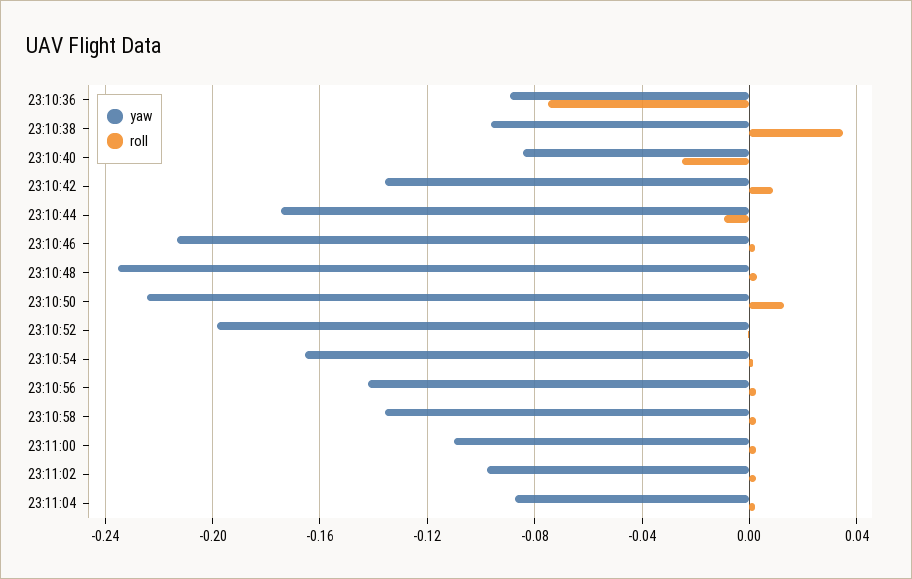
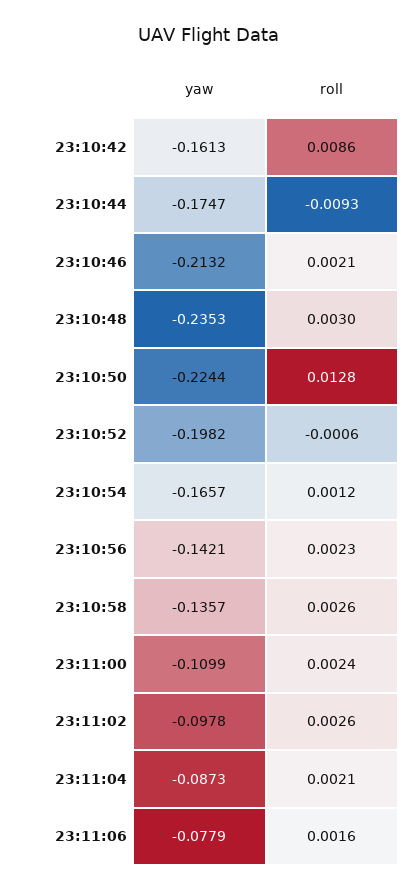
yaw, 23:10:36: -0.09 -> none
roll, 23:10:36: -0.075 -> none
yaw, 23:10:38: -0.095 -> none
roll, 23:10:38: 0.035 -> none
yaw, 23:10:40: -0.085 -> none
roll, 23:10:40: -0.025 -> none
yaw, 23:10:42: -0.135 -> -0.1613
yaw, 23:11:06: none -> -0.0779
roll, 23:11:06: none -> 0.0016

